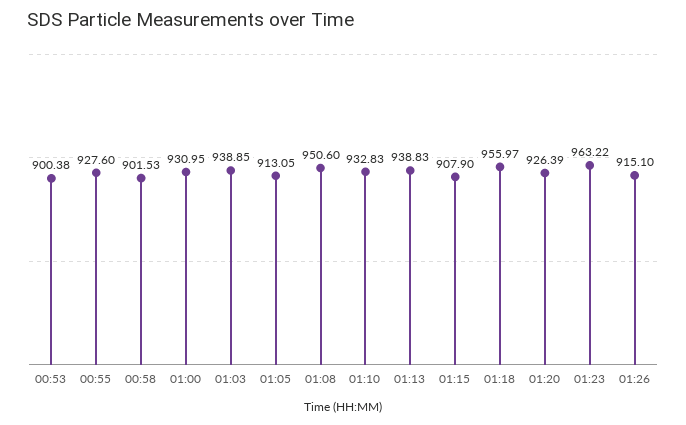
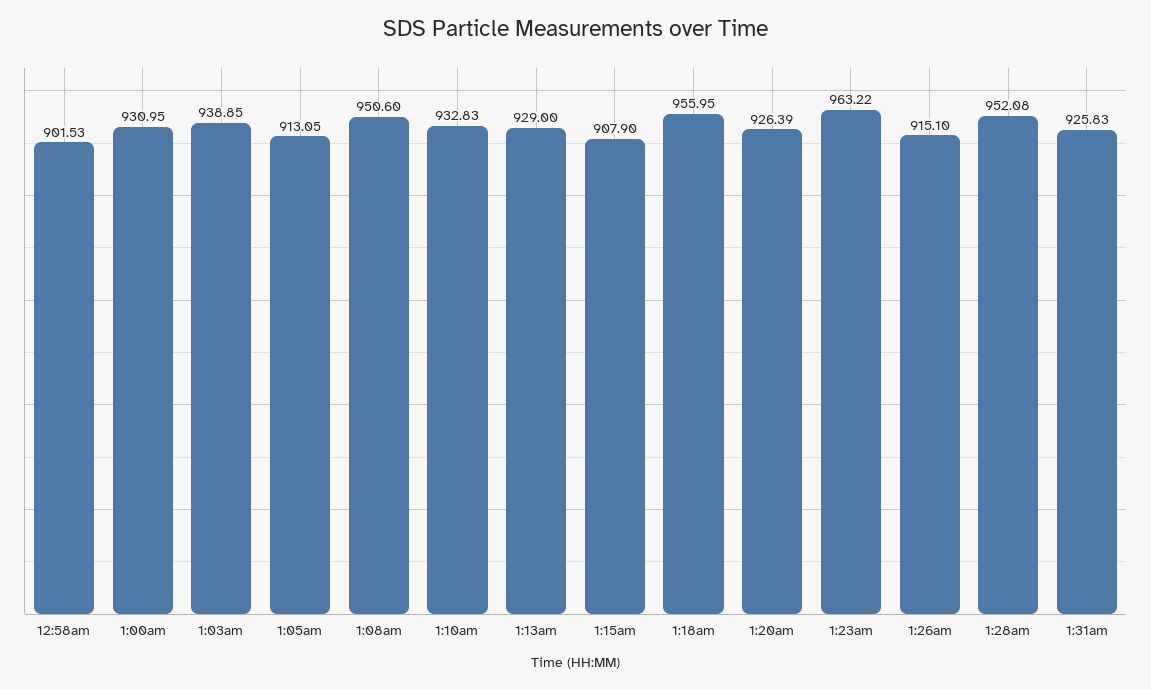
00:53: 900.38 -> none
00:55: 927.6 -> none
01:13: 938.83 -> 929
01:18: 955.97 -> 955.95
1:28am: none -> 952.08
1:31am: none -> 925.83

